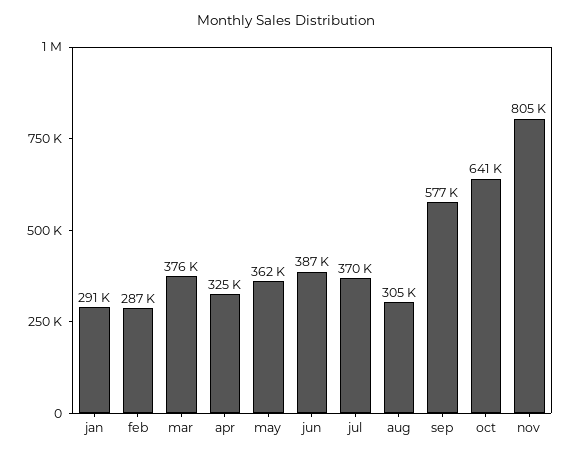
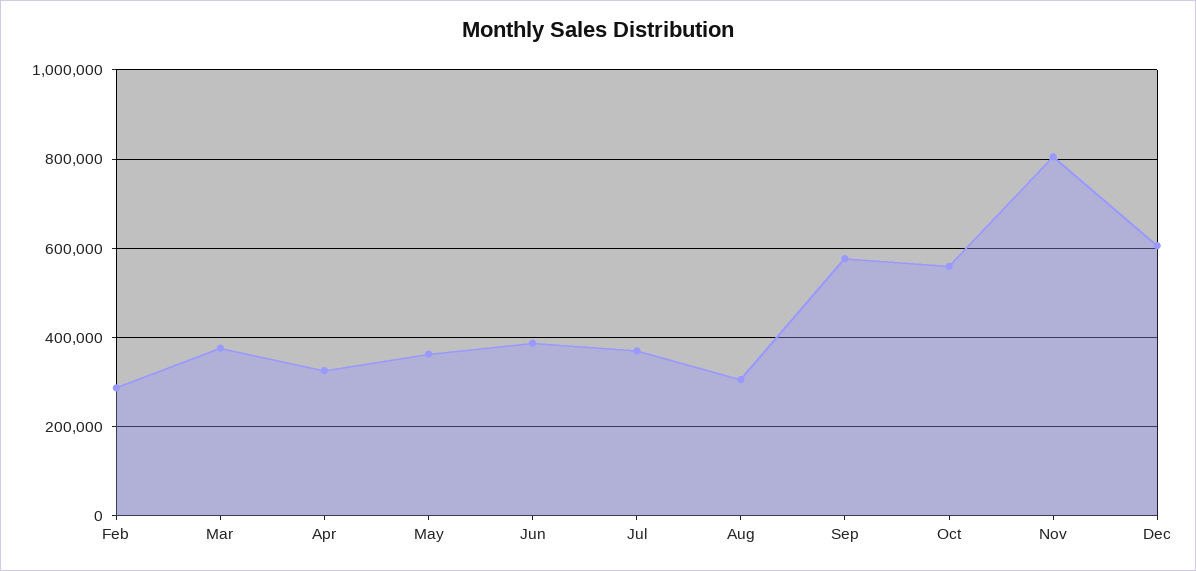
jan: 291000 -> none
oct: 641000 -> 560000
Dec: none -> 600000

